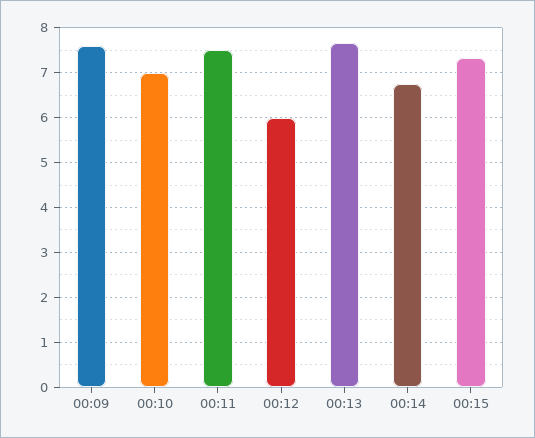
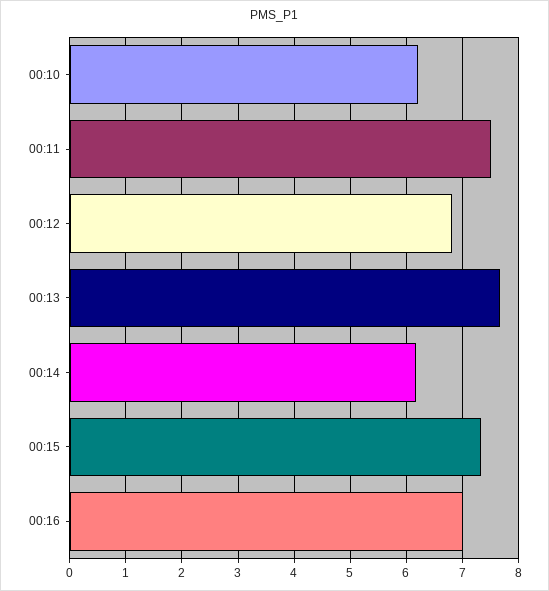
00:09: 7.6 -> none
00:10: 7 -> 6.2
00:12: 6 -> 6.8
00:14: 6.8 -> 6.2
00:16: none -> 7

